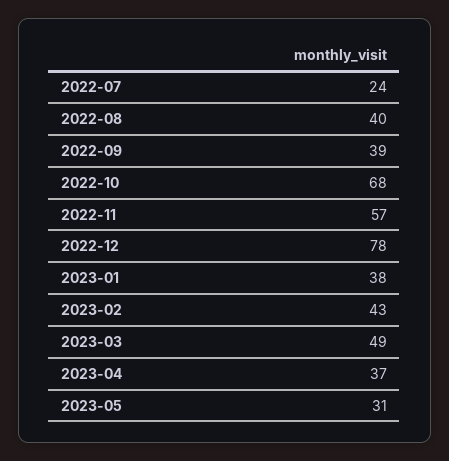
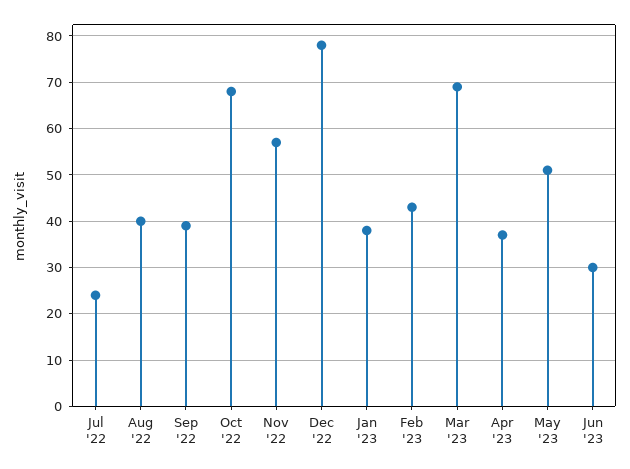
2023-03: 49 -> 70
2023-05: 31 -> 50
Jun '23: none -> 30

